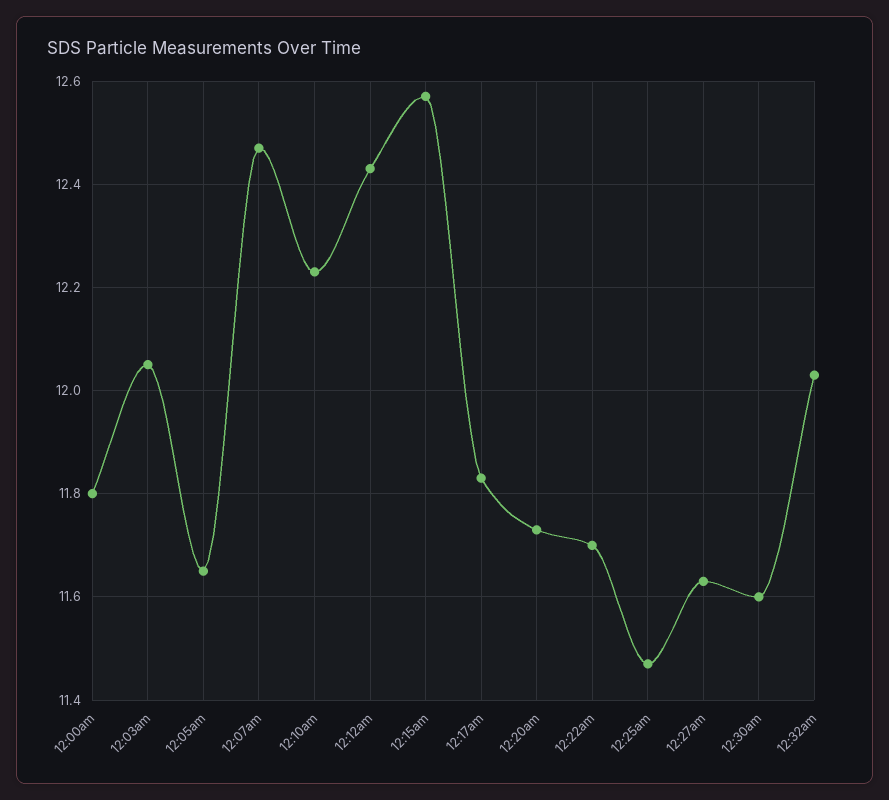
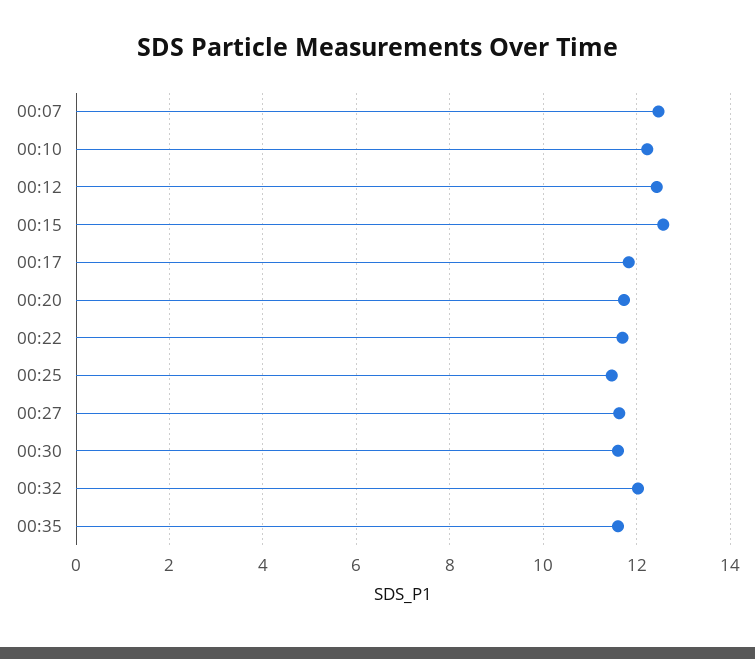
12:00am: 11.8 -> none
12:03am: 12.05 -> none
12:05am: 11.65 -> none
00:35: none -> 11.6

